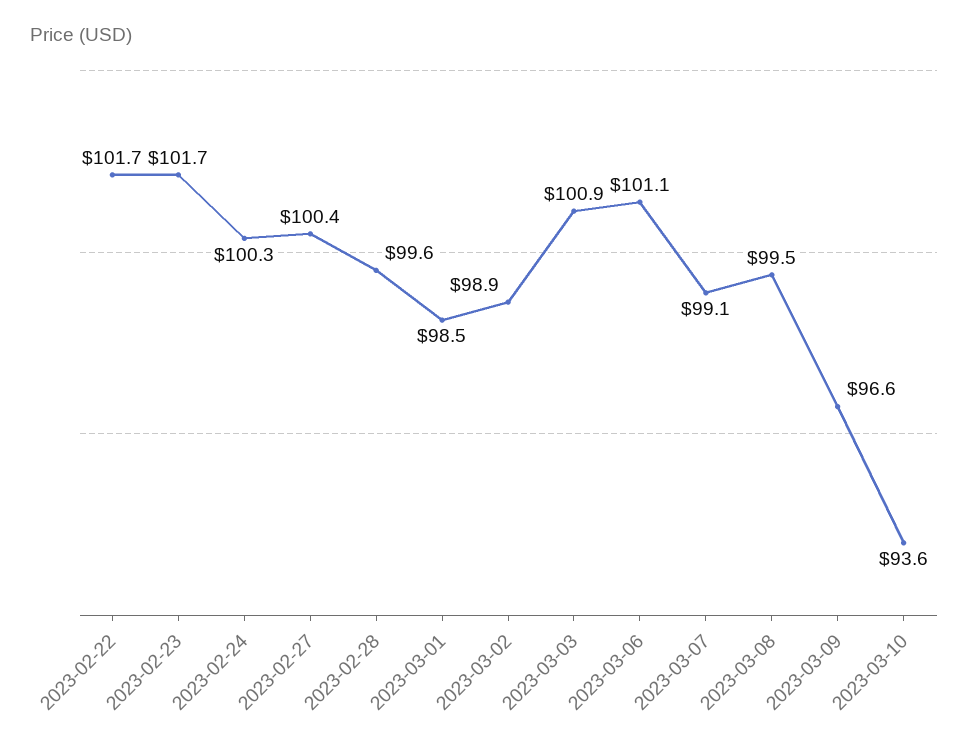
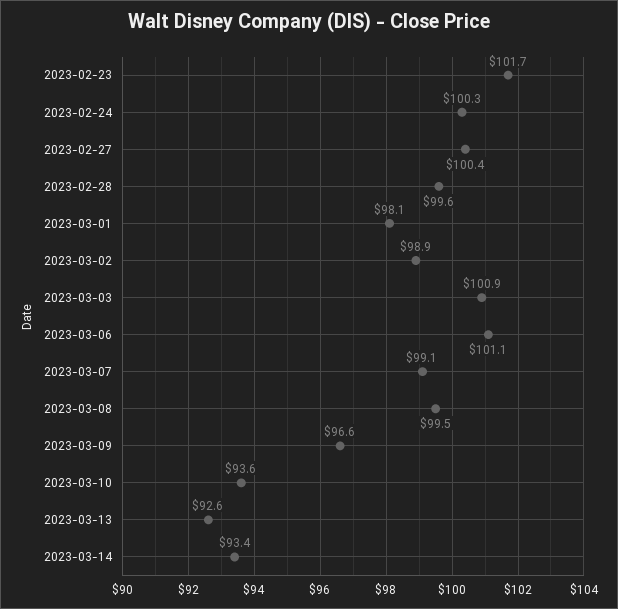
2023-02-22: 101.7 -> none
2023-03-01: 98.5 -> 98.1
2023-03-13: none -> 92.6
2023-03-14: none -> 93.4

